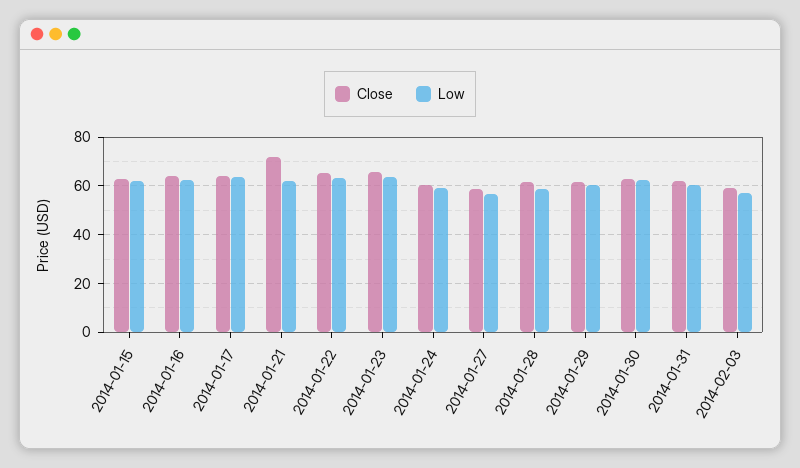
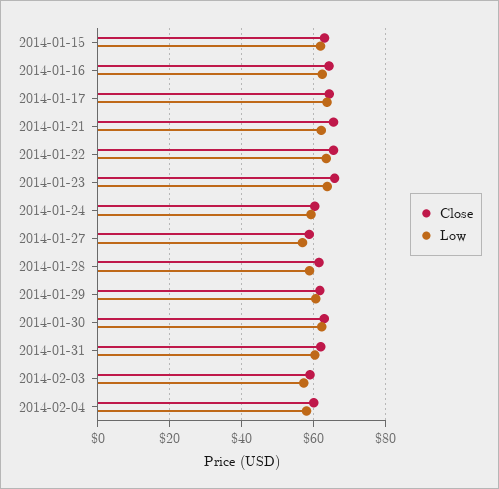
Close, 2014-01-21: 72.5 -> 66
Close, 2014-02-04: none -> 60
Low, 2014-02-04: none -> 58

